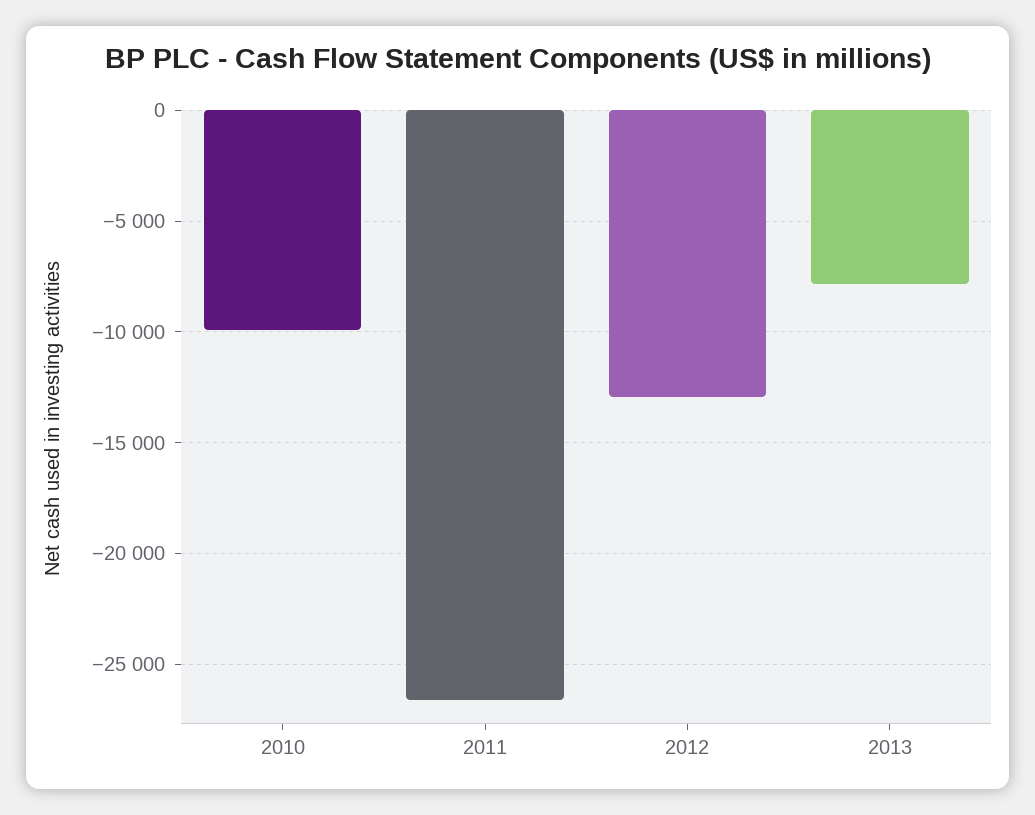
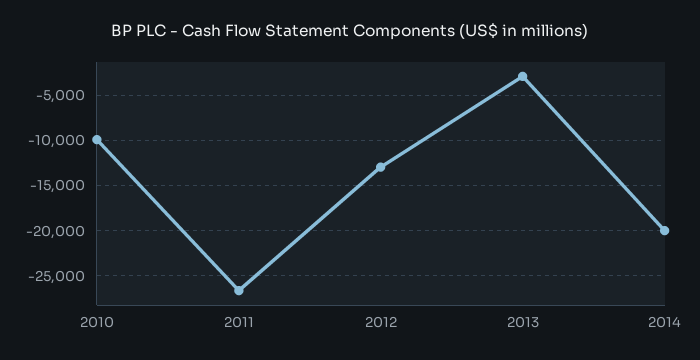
2013: -8000 -> -3000
2014: none -> -20000

